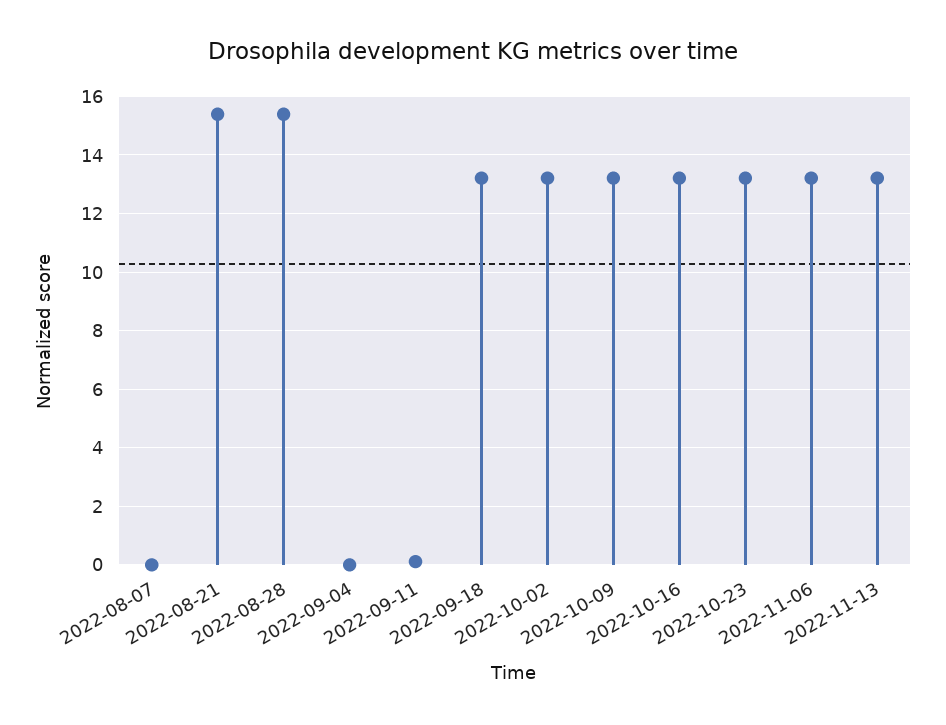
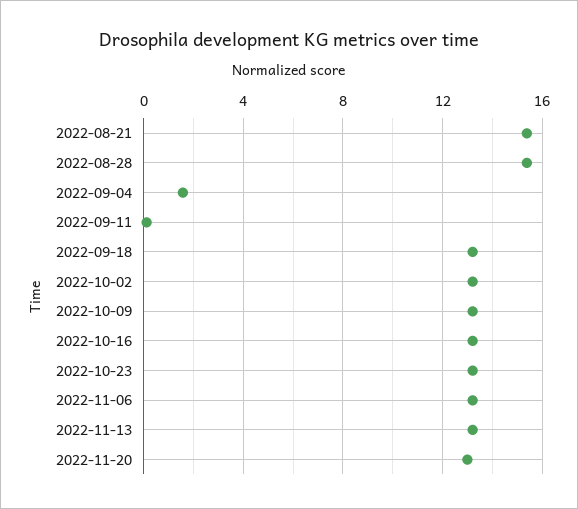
2022-08-07: 0 -> none
2022-09-04: 0 -> 1.5
2022-11-20: none -> 13

